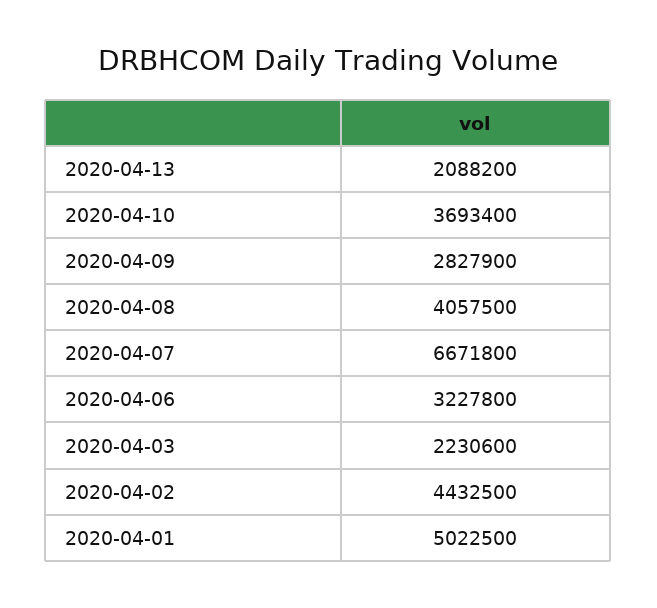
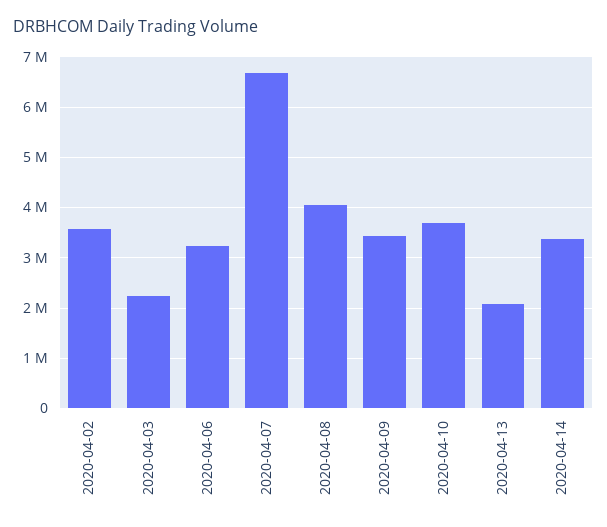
2020-04-09: 2827900 -> 3400000
2020-04-02: 4432500 -> 3600000
2020-04-01: 5022500 -> none
2020-04-14: none -> 3400000

